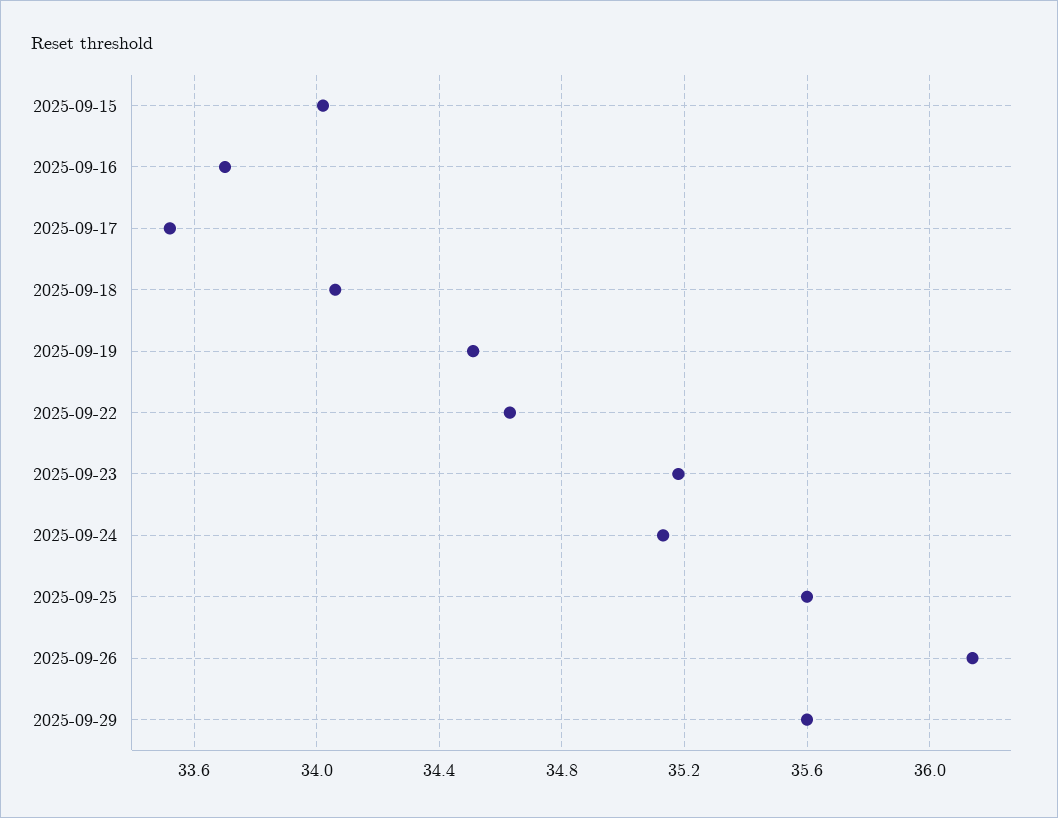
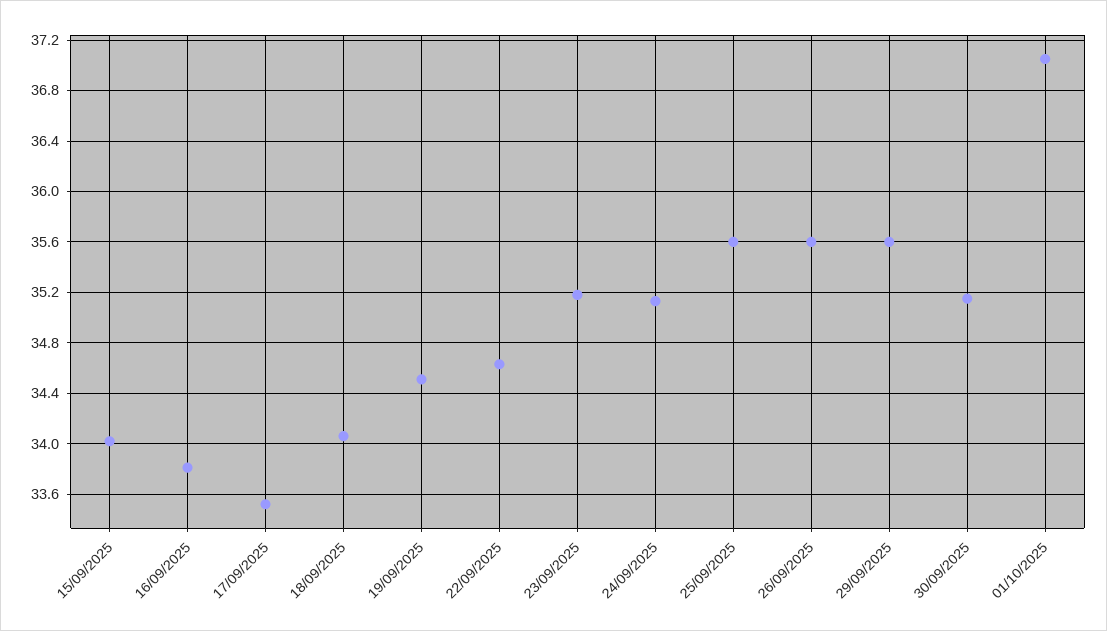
2025-09-16: 33.7 -> 33.8
2025-09-26: 36.15 -> 35.6
30/09/2025: none -> 35.15
01/10/2025: none -> 37.05

